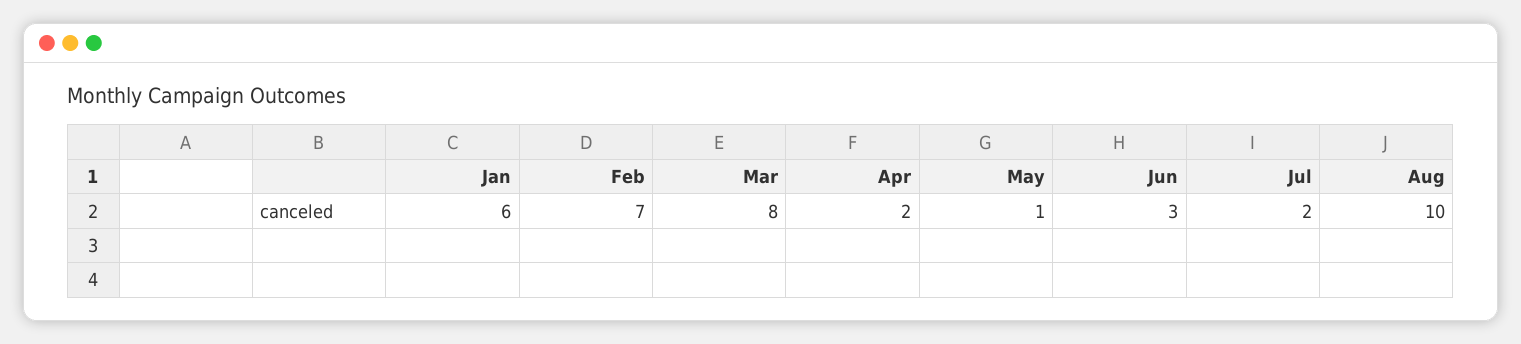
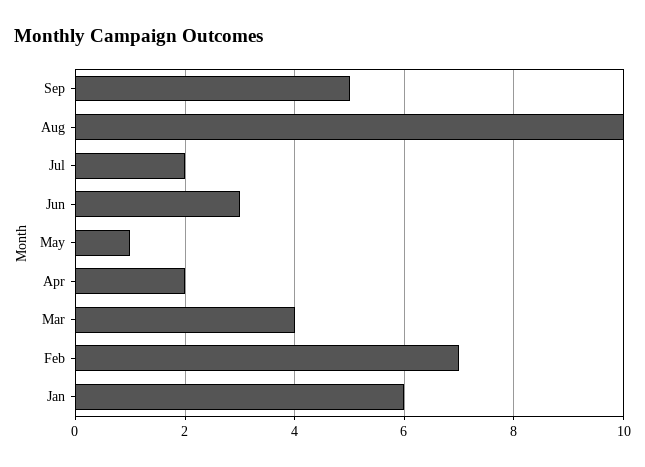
Mar: 8 -> 4
Sep: none -> 5

